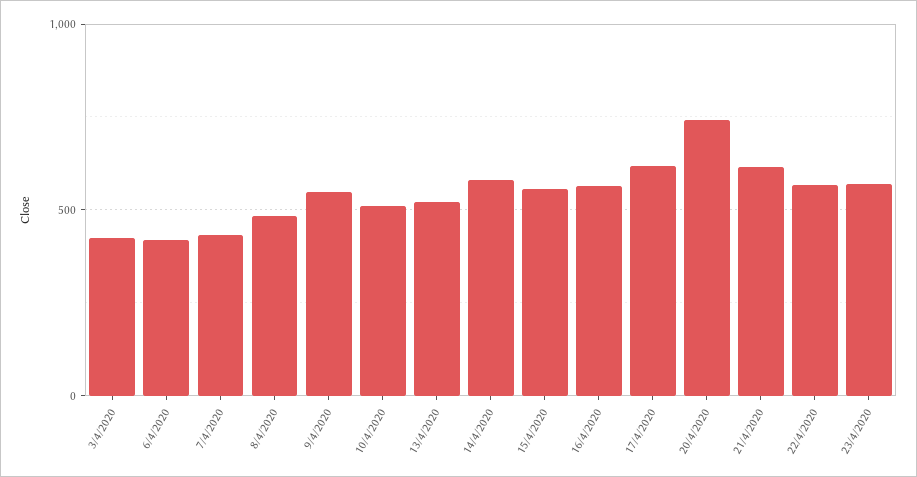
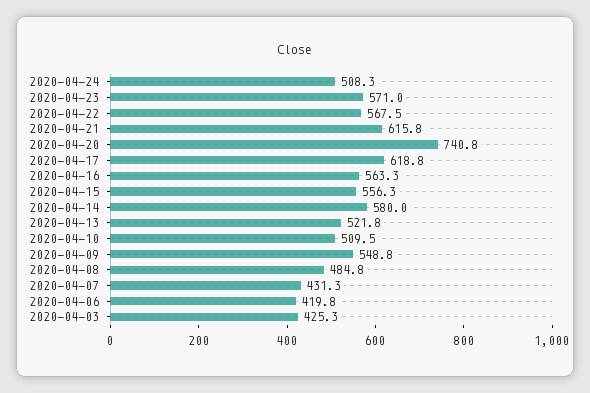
2020-04-24: none -> 508.3

